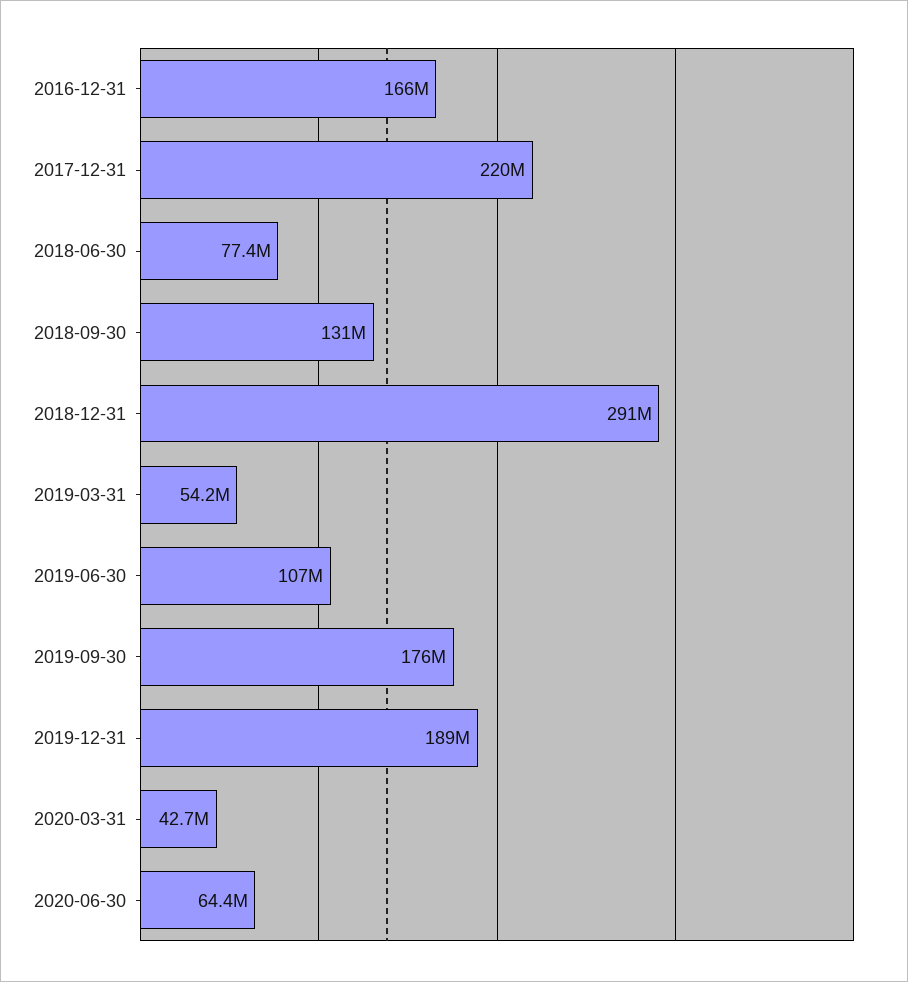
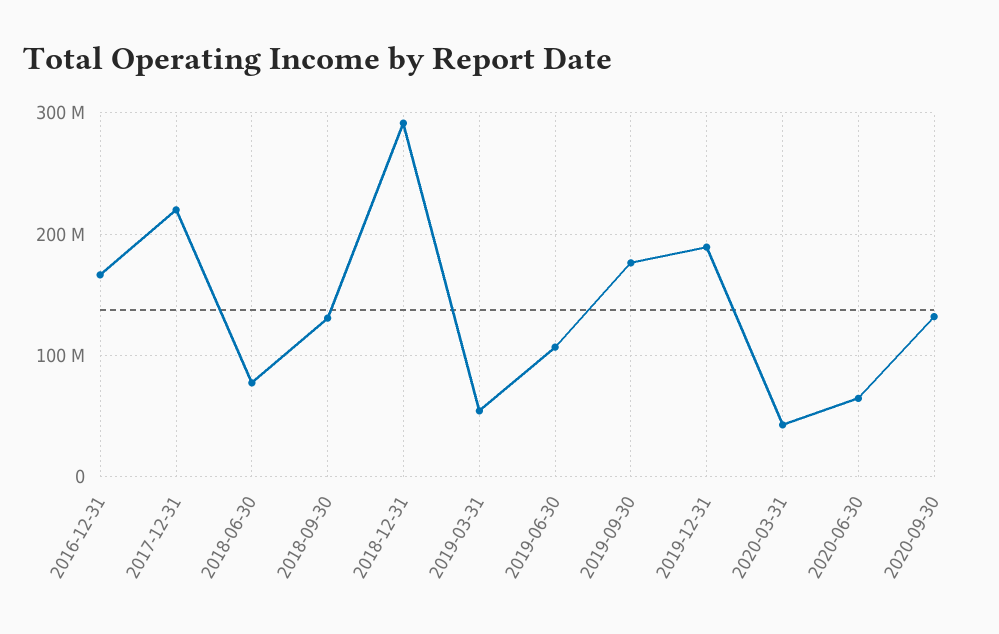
2020-09-30: none -> 130000000

